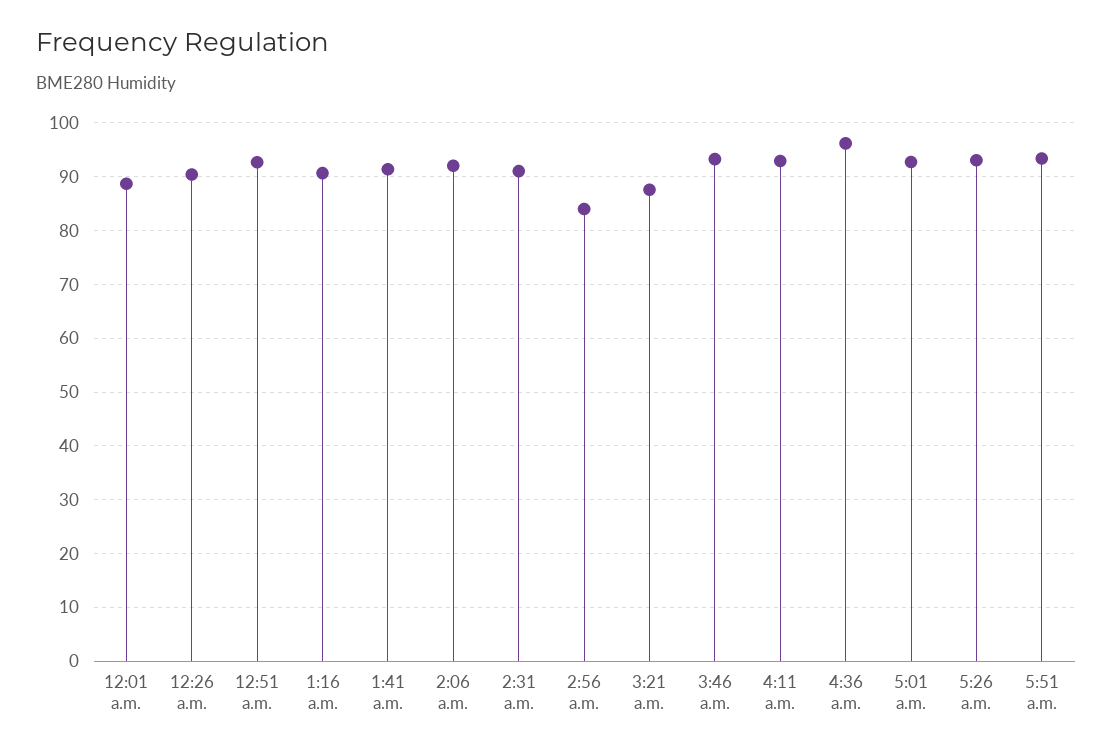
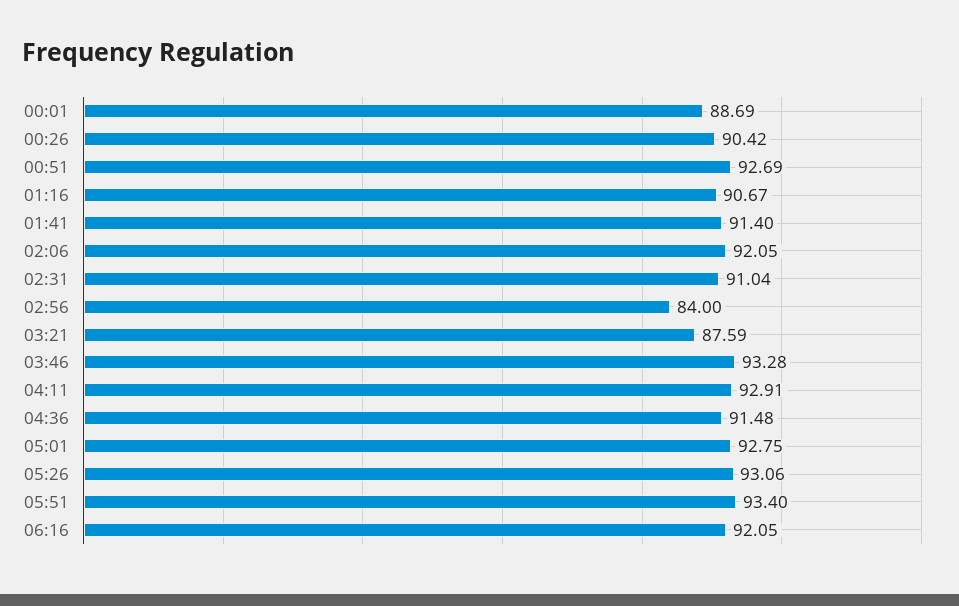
4:36 a.m.: 96 -> 91.48
06:16: none -> 92.05

